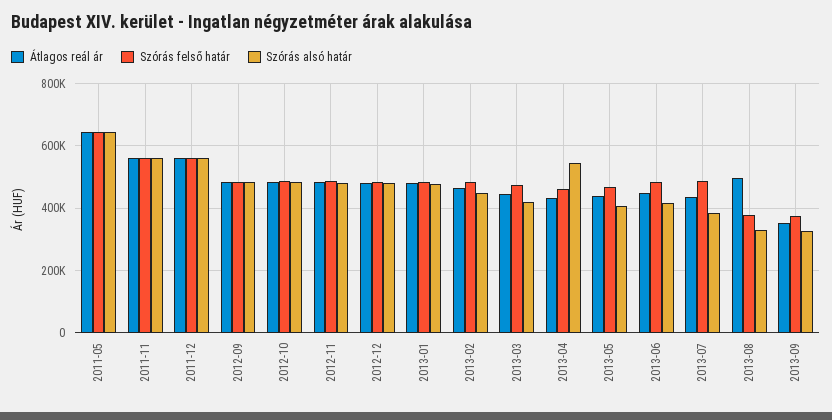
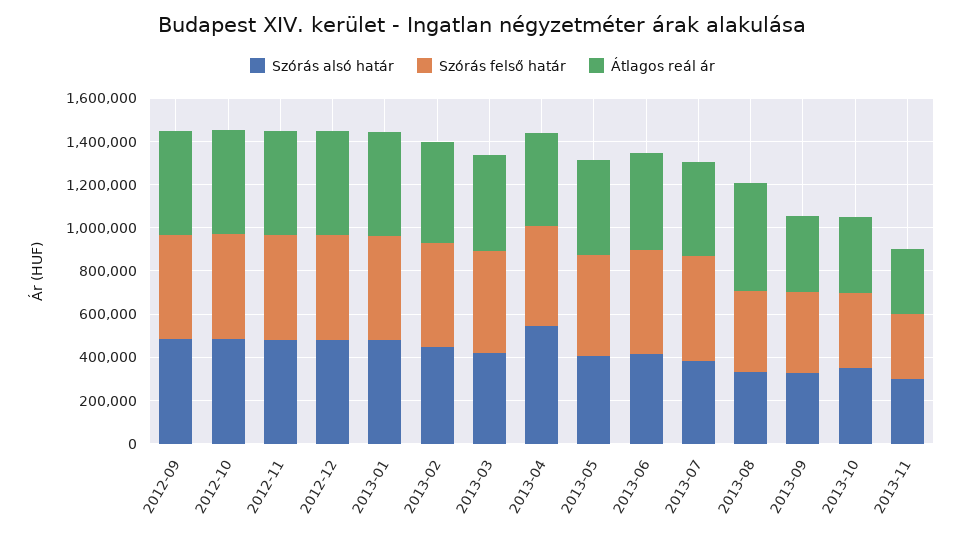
Átlagos reál ár, 2011-05: 640000 -> none
Szórás felső határ, 2011-05: 640000 -> none
Szórás alsó határ, 2011-05: 640000 -> none
Átlagos reál ár, 2011-11: 560000 -> none
Szórás felső határ, 2011-11: 560000 -> none
Szórás alsó határ, 2011-11: 560000 -> none
Átlagos reál ár, 2011-12: 560000 -> none
Szórás felső határ, 2011-12: 560000 -> none
Szórás alsó határ, 2011-12: 560000 -> none
Szórás alsó határ, 2013-10: none -> 350000
Szórás felső határ, 2013-10: none -> 350000
Átlagos reál ár, 2013-10: none -> 350000
Szórás alsó határ, 2013-11: none -> 300000
Szórás felső határ, 2013-11: none -> 300000
Átlagos reál ár, 2013-11: none -> 300000

